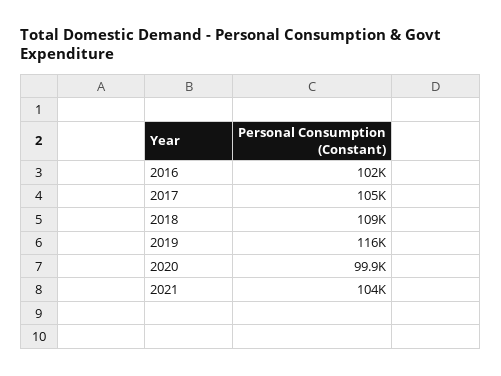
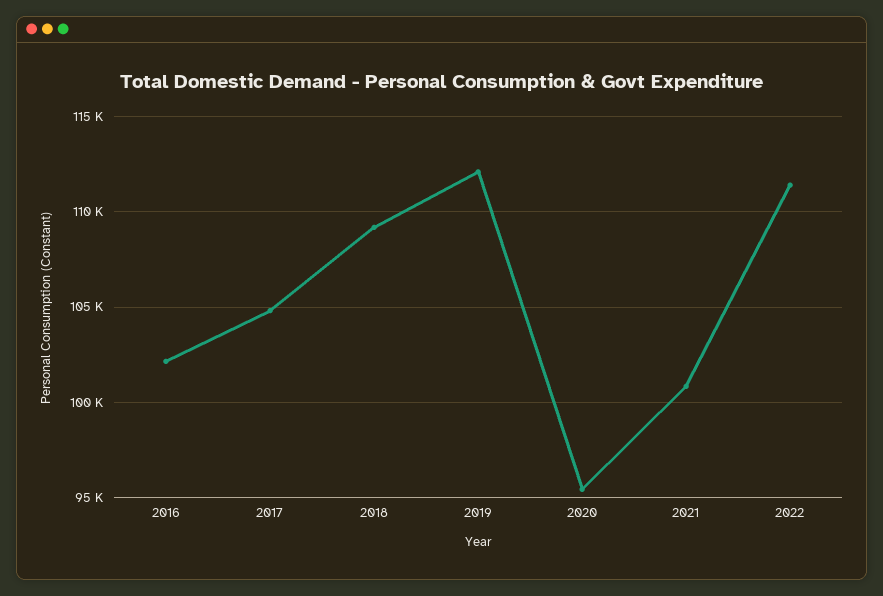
2019: 116000 -> 112000
2020: 99900 -> 95500
2021: 104000 -> 101000
2022: none -> 111500

